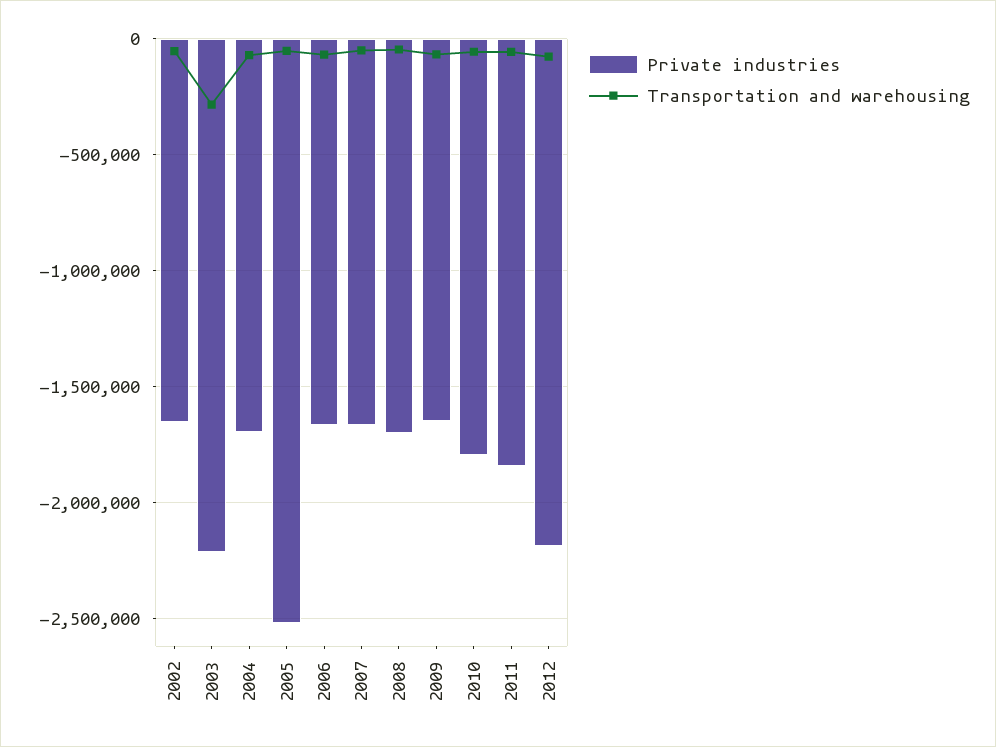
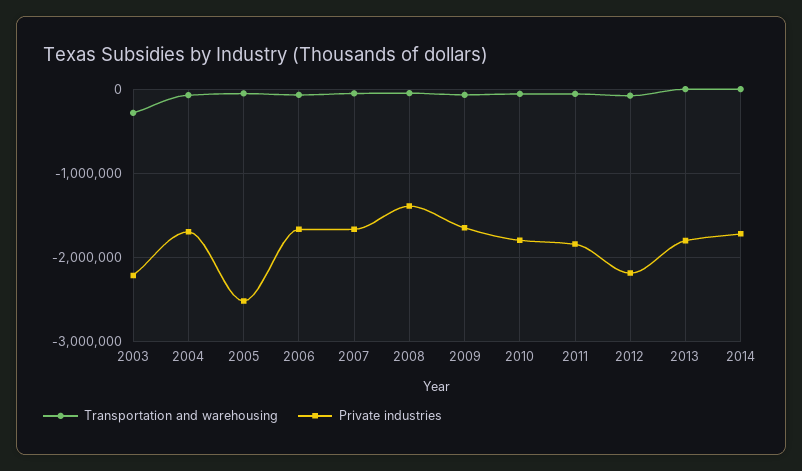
Private industries, 2002: -1650000 -> none
Transportation and warehousing, 2002: -50000 -> none
Private industries, 2008: -1700000 -> -1400000
Transportation and warehousing, 2013: none -> 0
Private industries, 2013: none -> -1800000
Transportation and warehousing, 2014: none -> 0
Private industries, 2014: none -> -1700000

